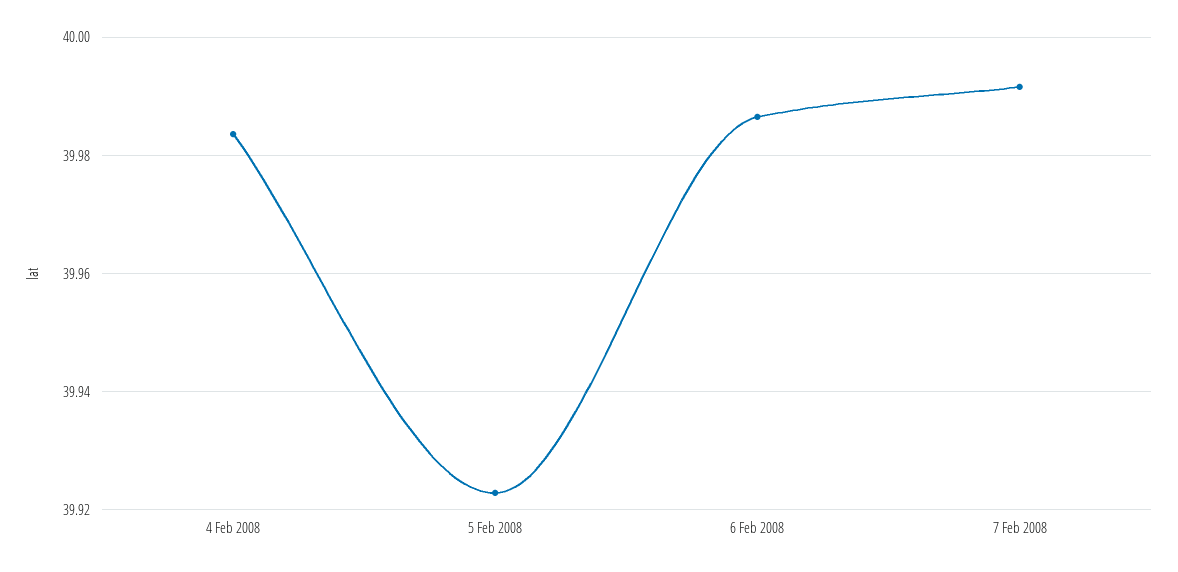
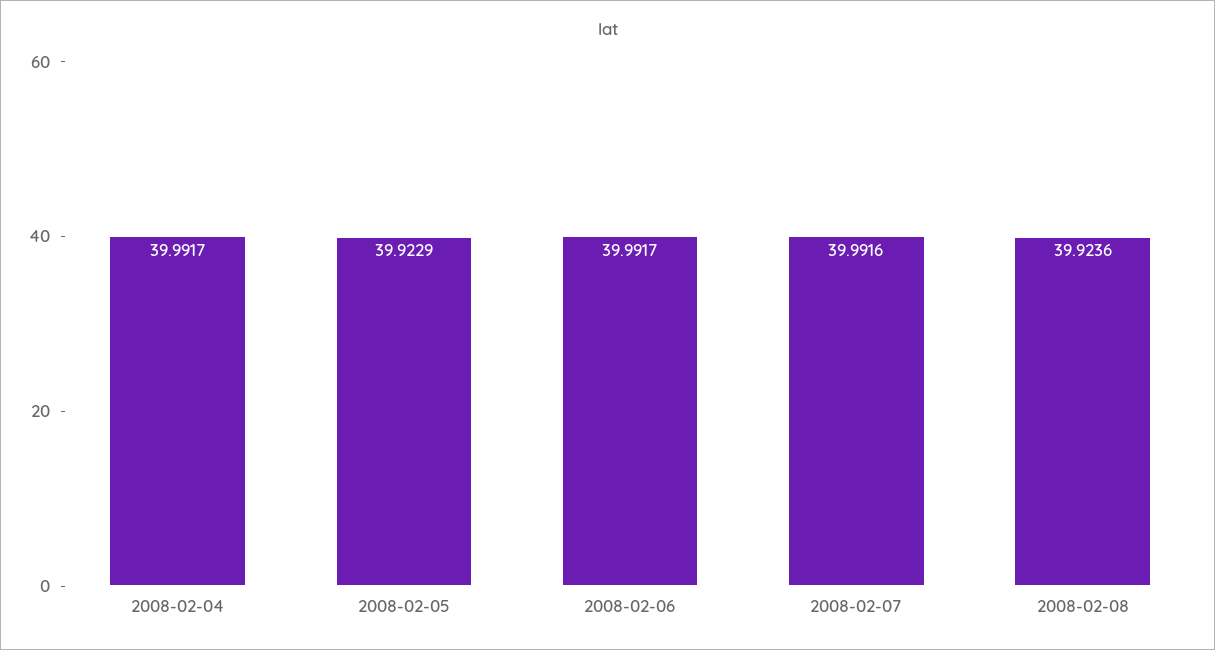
4 Feb 2008: 39.984 -> 39.9917
6 Feb 2008: 39.986 -> 39.9917
2008-02-08: none -> 39.9236

